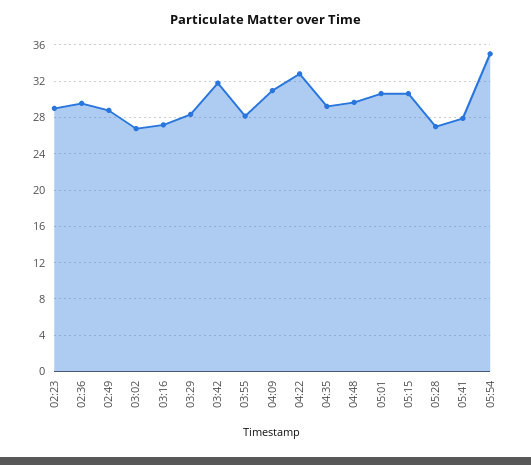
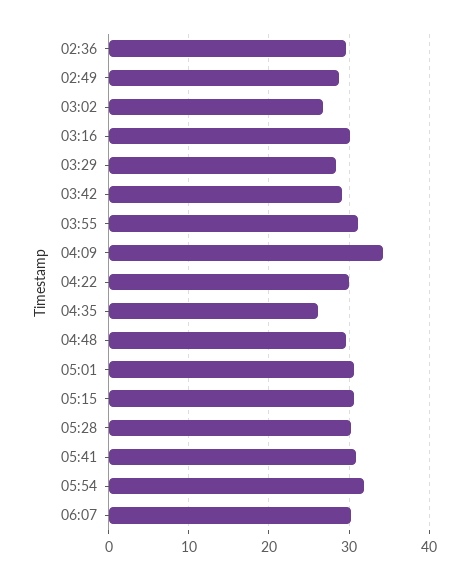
02:23: 29 -> none
03:16: 27 -> 30
03:42: 32 -> 29
03:55: 28 -> 31
04:09: 31 -> 34
04:22: 33 -> 30
04:35: 29 -> 26
05:28: 27 -> 30
05:41: 28 -> 31
05:54: 35 -> 32
06:07: none -> 30

